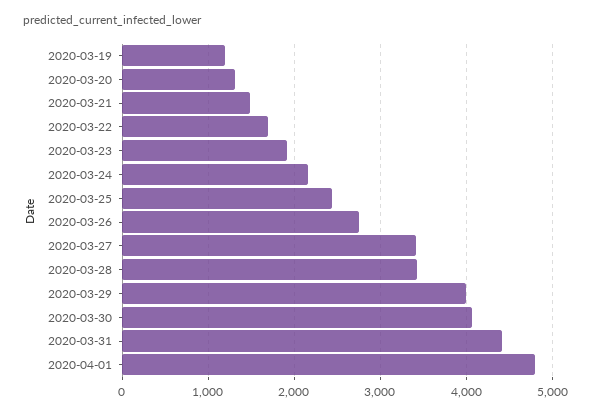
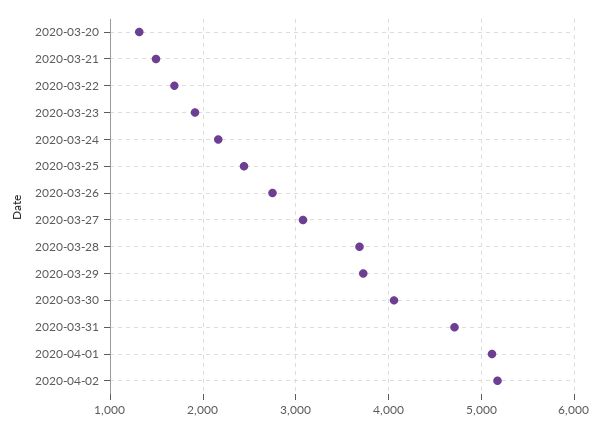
2020-03-19: 1200 -> none
2020-03-27: 3400 -> 3100
2020-03-28: 3400 -> 3700
2020-03-29: 4000 -> 3700
2020-03-31: 4400 -> 4700
2020-04-01: 4800 -> 5100
2020-04-02: none -> 5200

